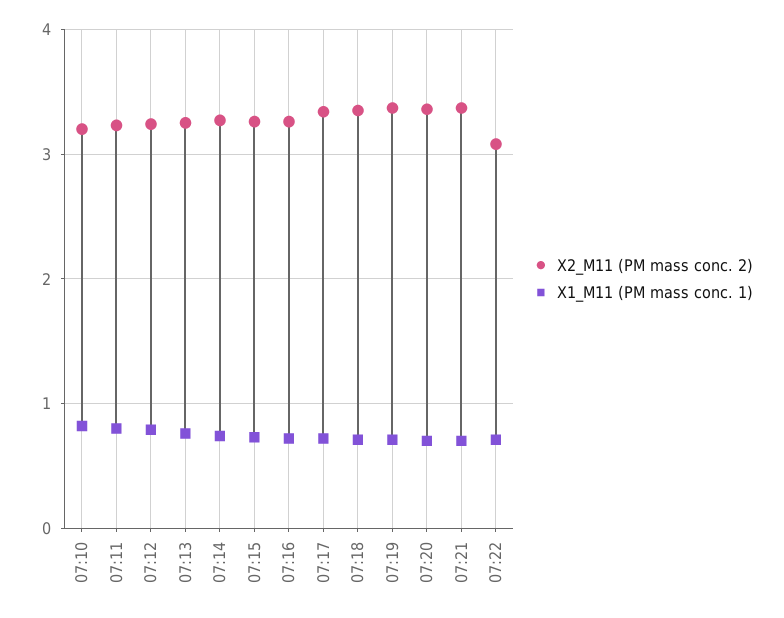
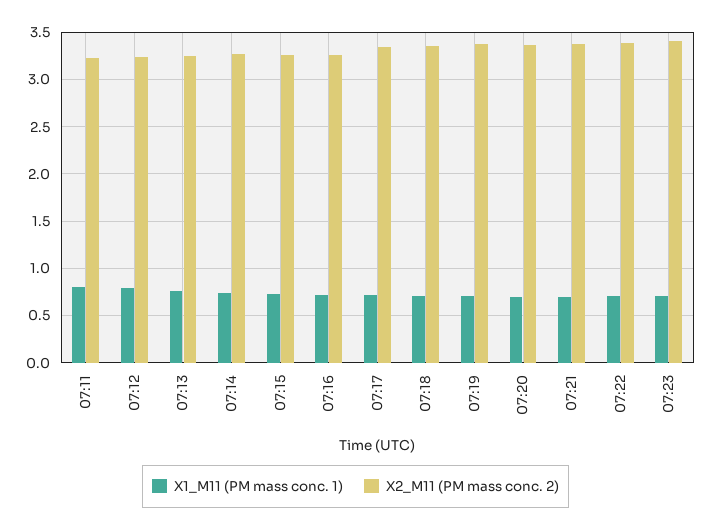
X2_M11 (PM mass conc. 2), 07:10: 3.2 -> none
X1_M11 (PM mass conc. 1), 07:10: 0.8 -> none
X2_M11 (PM mass conc. 2), 07:22: 3.1 -> 3.4
X1_M11 (PM mass conc. 1), 07:23: none -> 0.7
X2_M11 (PM mass conc. 2), 07:23: none -> 3.4

